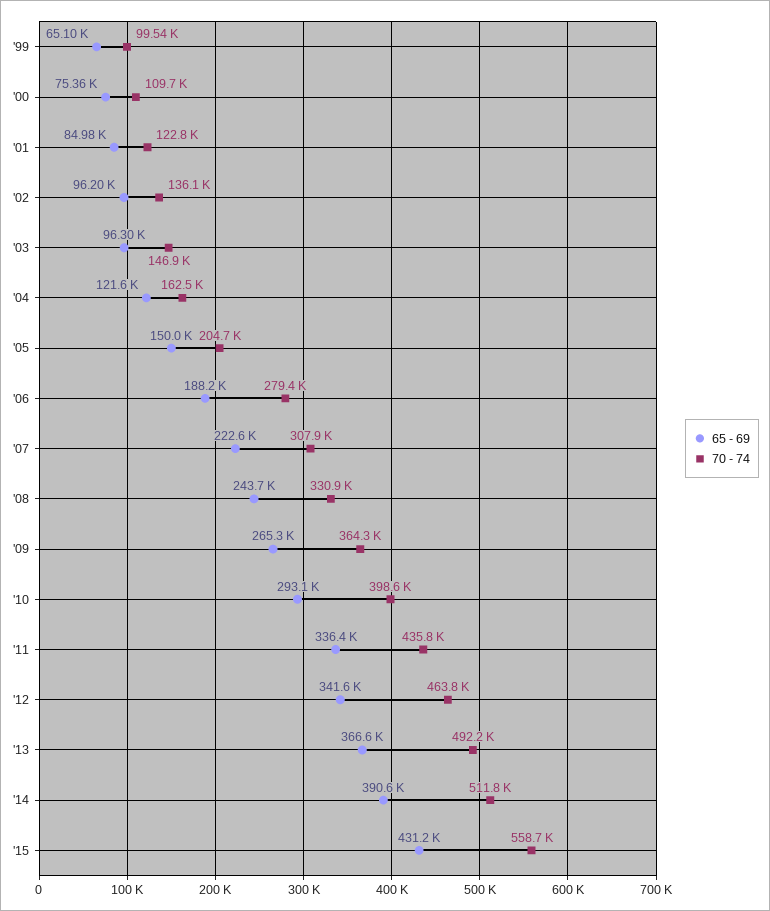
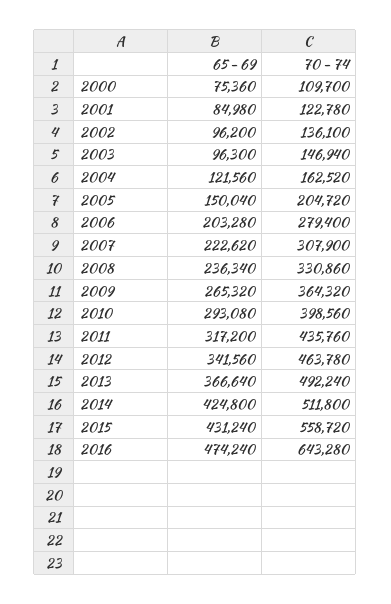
65 - 69, '99: 65100 -> none
70 - 74, '99: 99540 -> none
65 - 69, '06: 188200 -> 203280
65 - 69, '08: 243700 -> 236340
65 - 69, '11: 336400 -> 317200
65 - 69, '14: 390600 -> 424800
65 - 69, 2016: none -> 474240
70 - 74, 2016: none -> 643280

